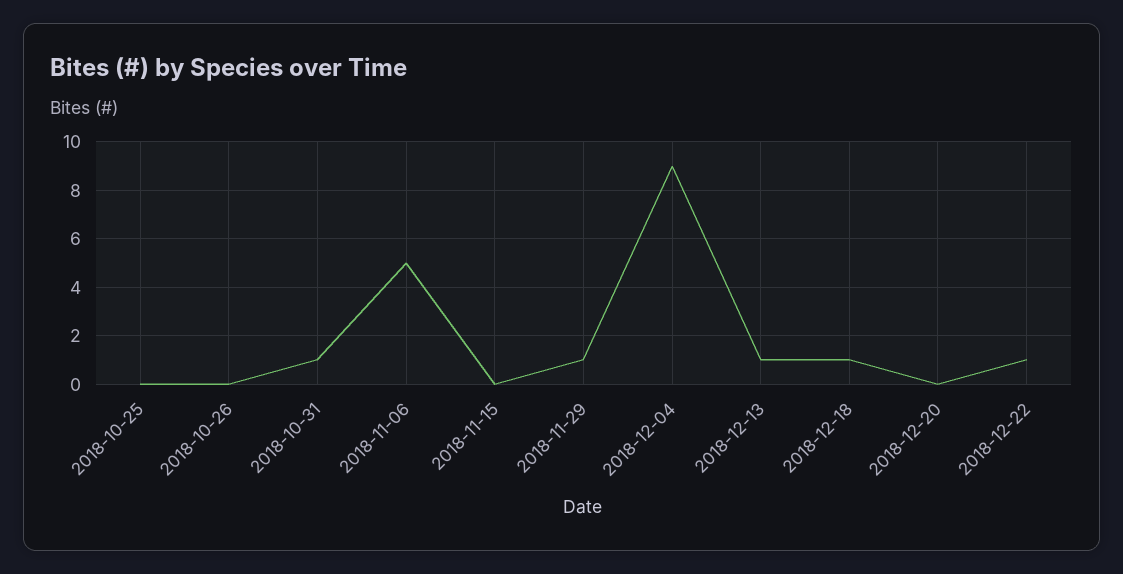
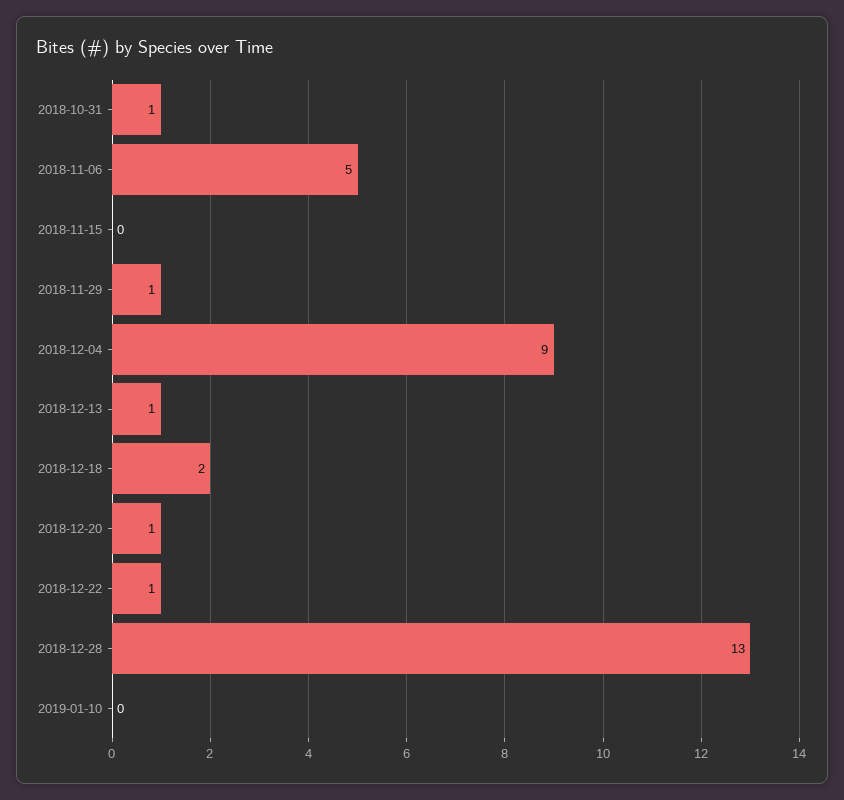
2018-10-25: 0 -> none
2018-10-26: 0 -> none
2018-12-18: 1 -> 2
2018-12-20: 0 -> 1
2018-12-28: none -> 13
2019-01-10: none -> 0

